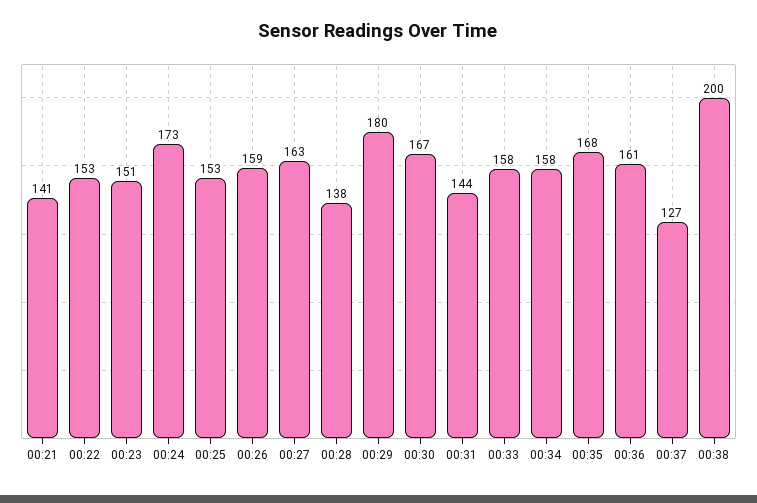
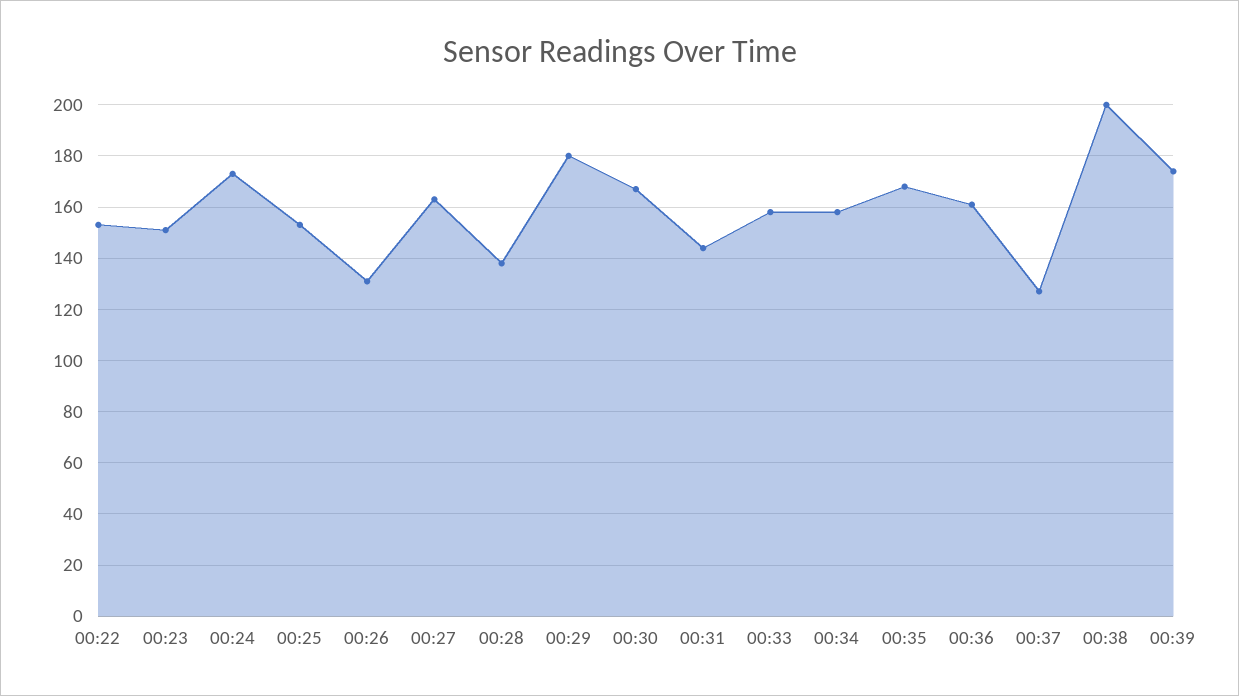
00:21: 141 -> none
00:26: 159 -> 130
00:39: none -> 175

